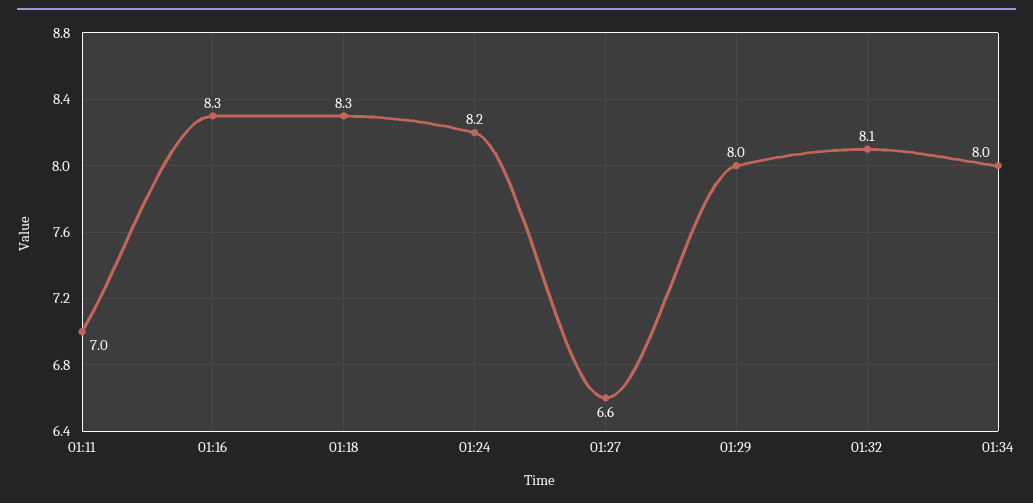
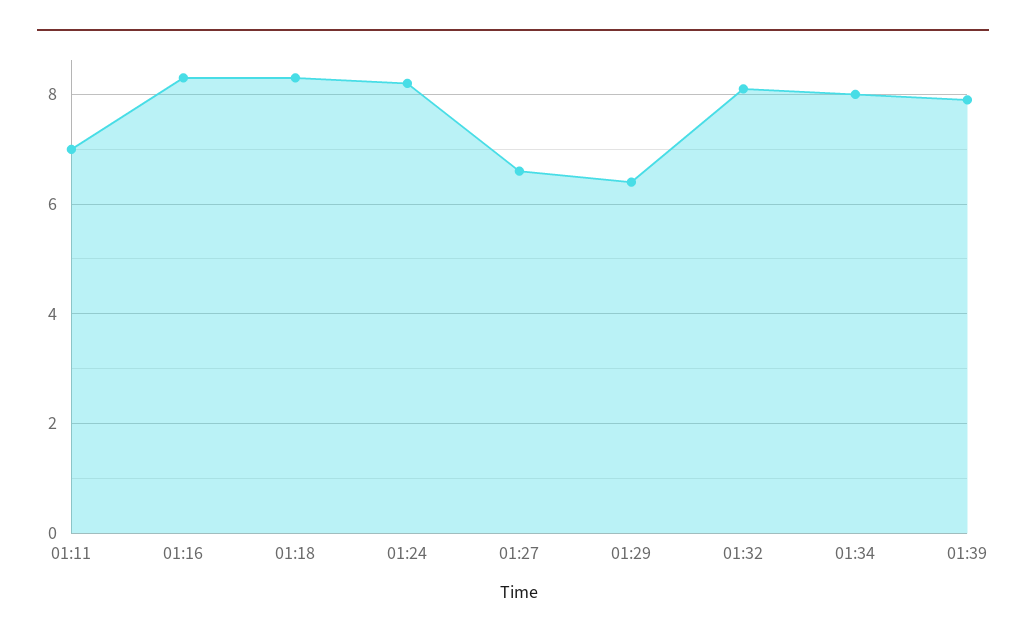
01:29: 8 -> 6.5
01:39: none -> 8

